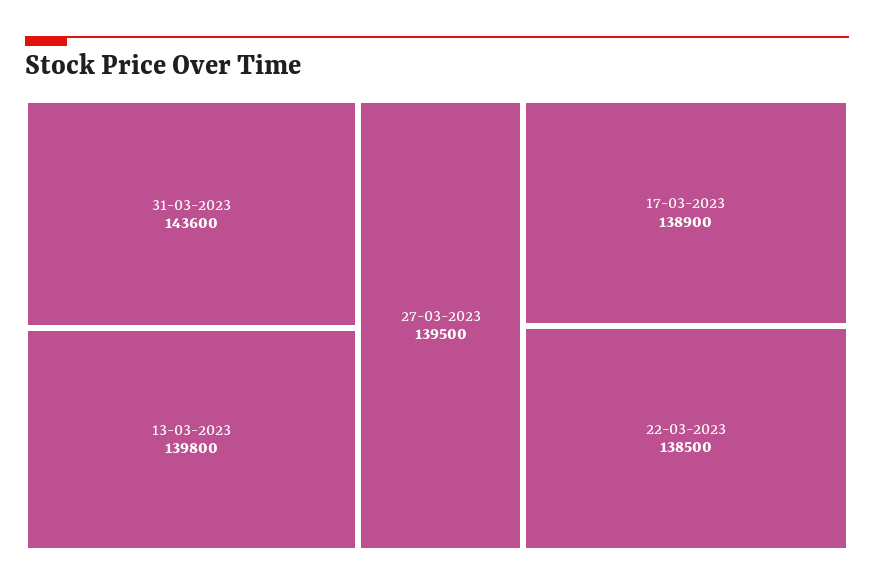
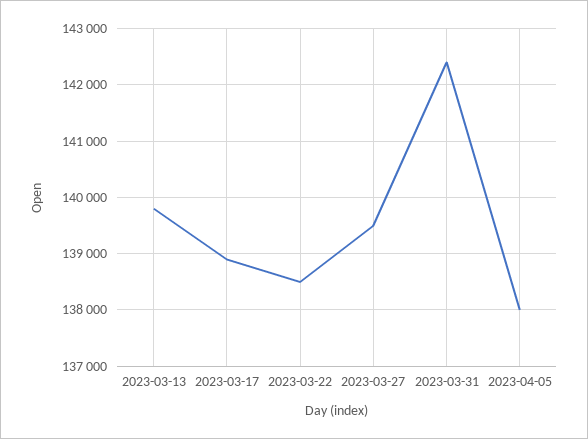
31-03-2023: 143600 -> 142400
2023-04-05: none -> 138000

